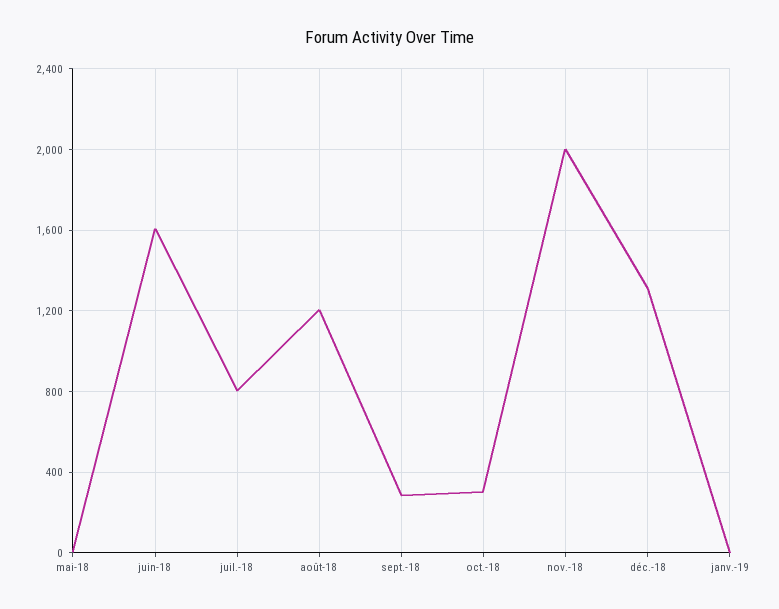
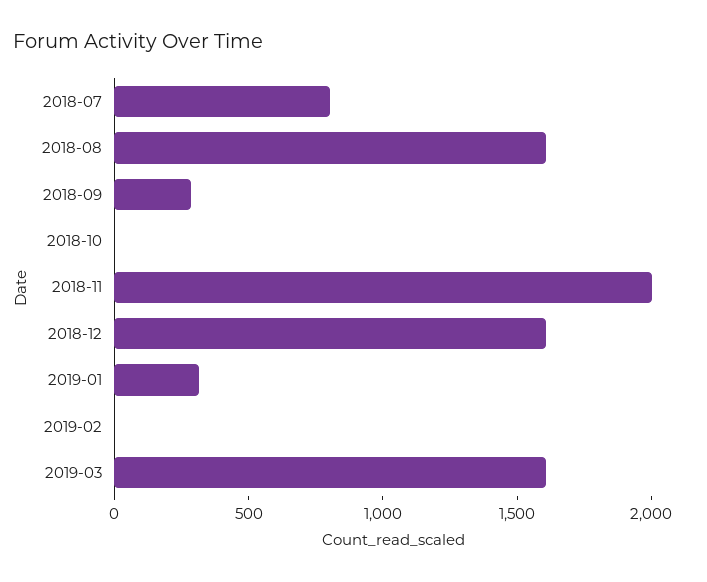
mai-18: 0 -> none
juin-18: 1600 -> none
août-18: 1200 -> 1600
oct.-18: 300 -> 0
déc.-18: 1300 -> 1600
janv.-19: 0 -> 300
2019-02: none -> 0
2019-03: none -> 1600

